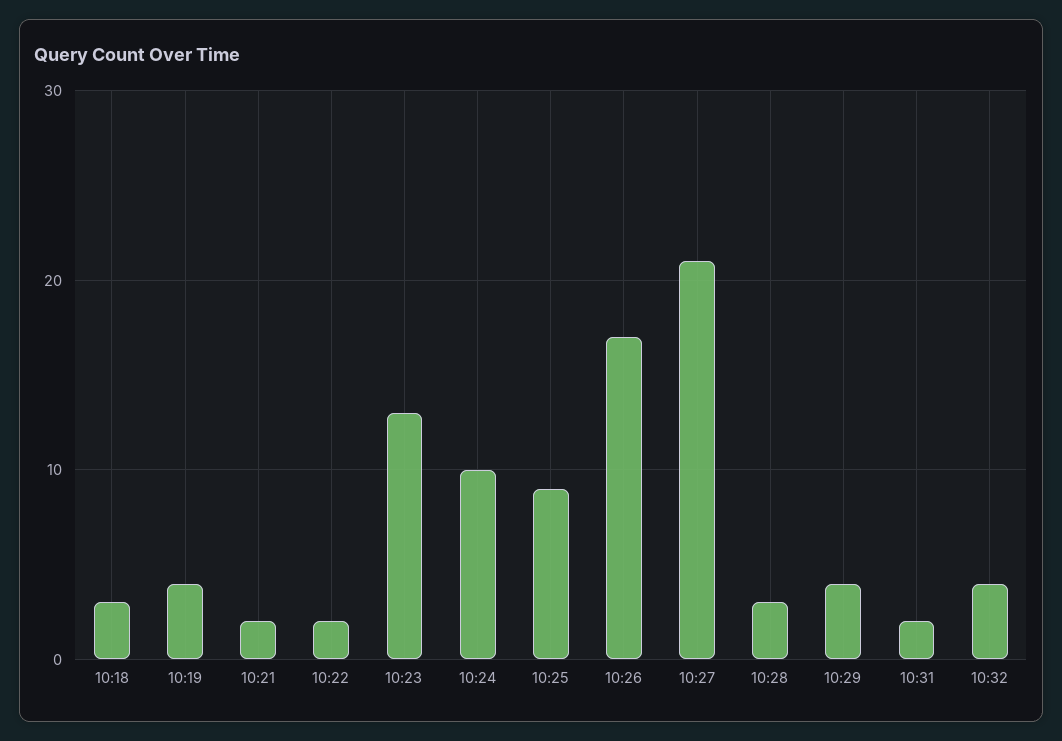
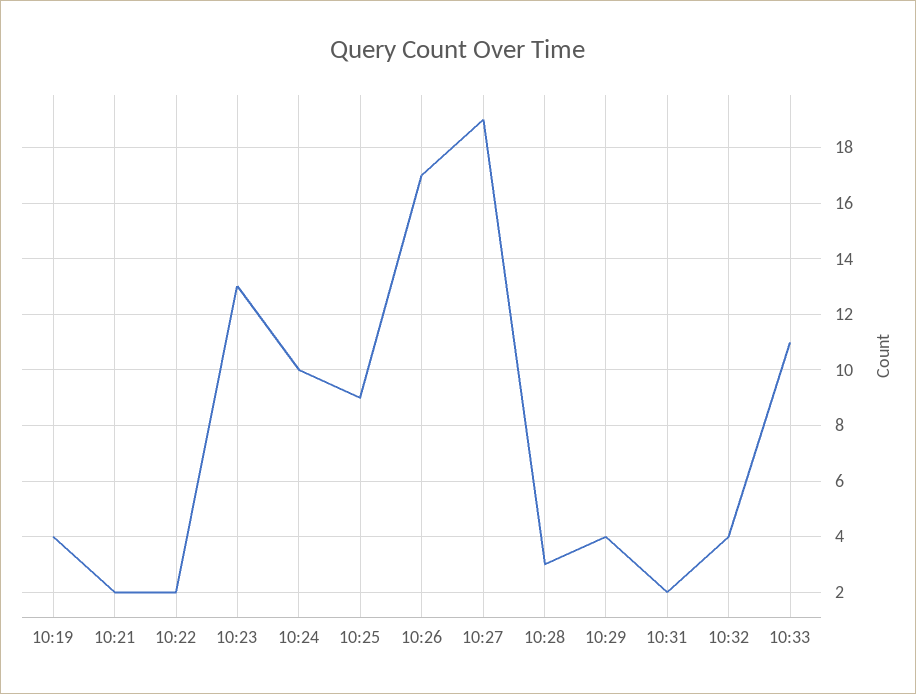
10:18: 3 -> none
10:27: 21 -> 19
10:33: none -> 11

